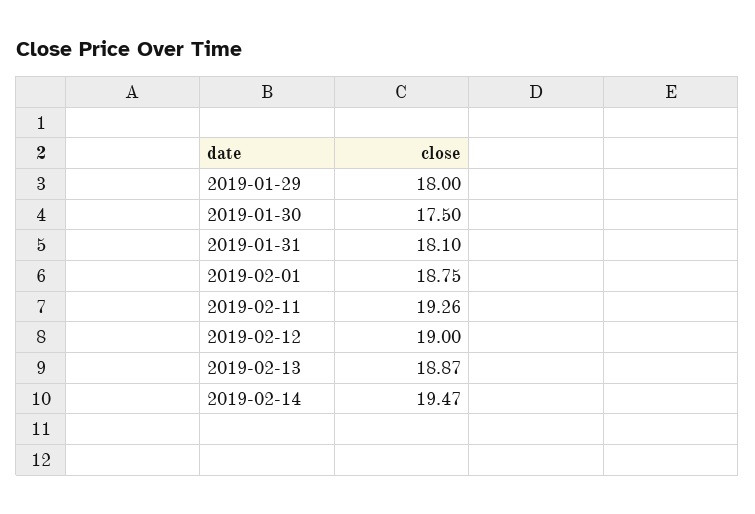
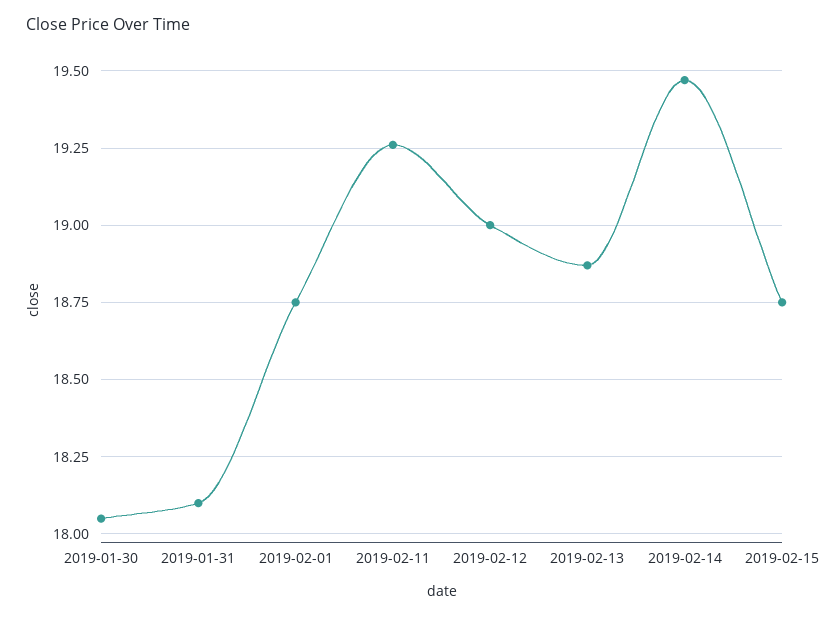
2019-01-29: 18 -> none
2019-01-30: 17.5 -> 18.05
2019-02-15: none -> 18.75

